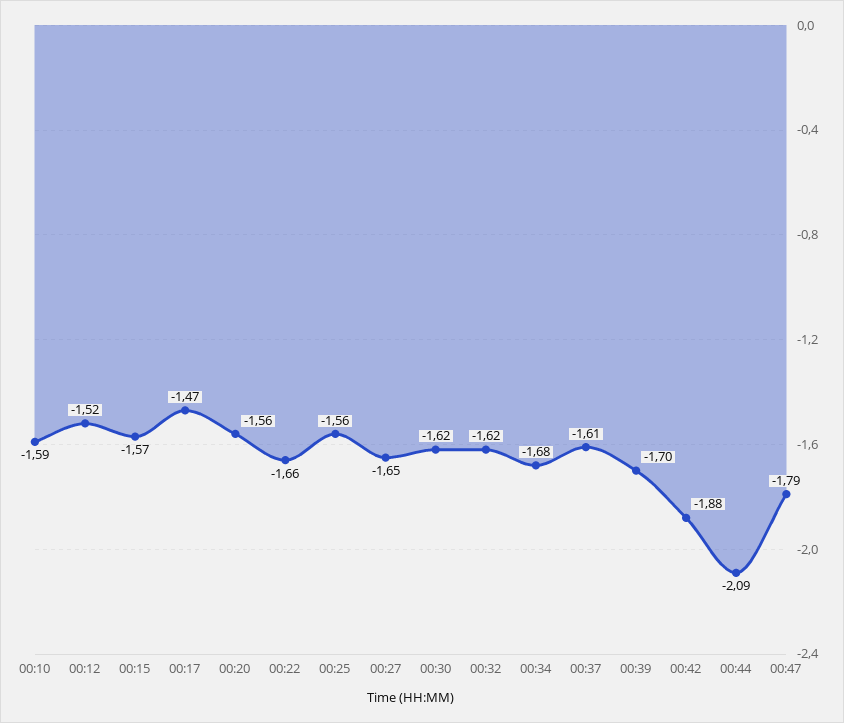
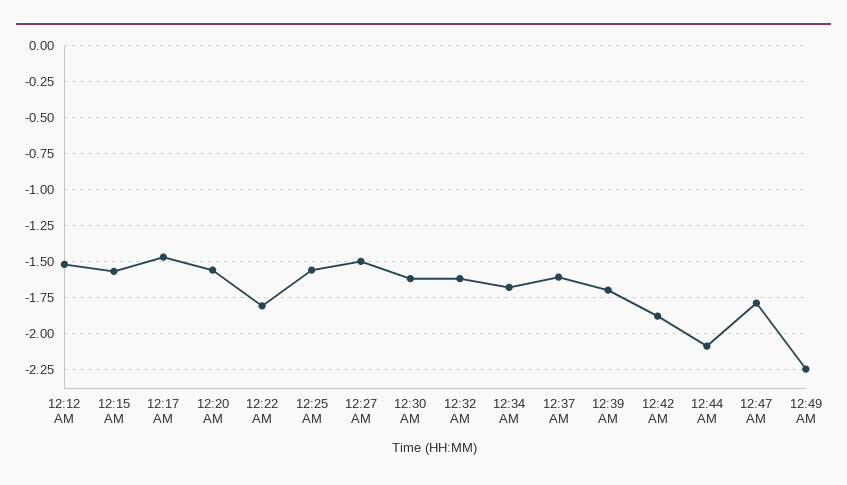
00:10: -1.59 -> none
00:22: -1.66 -> -1.8
00:27: -1.65 -> -1.5
12:49 AM: none -> -2.25

